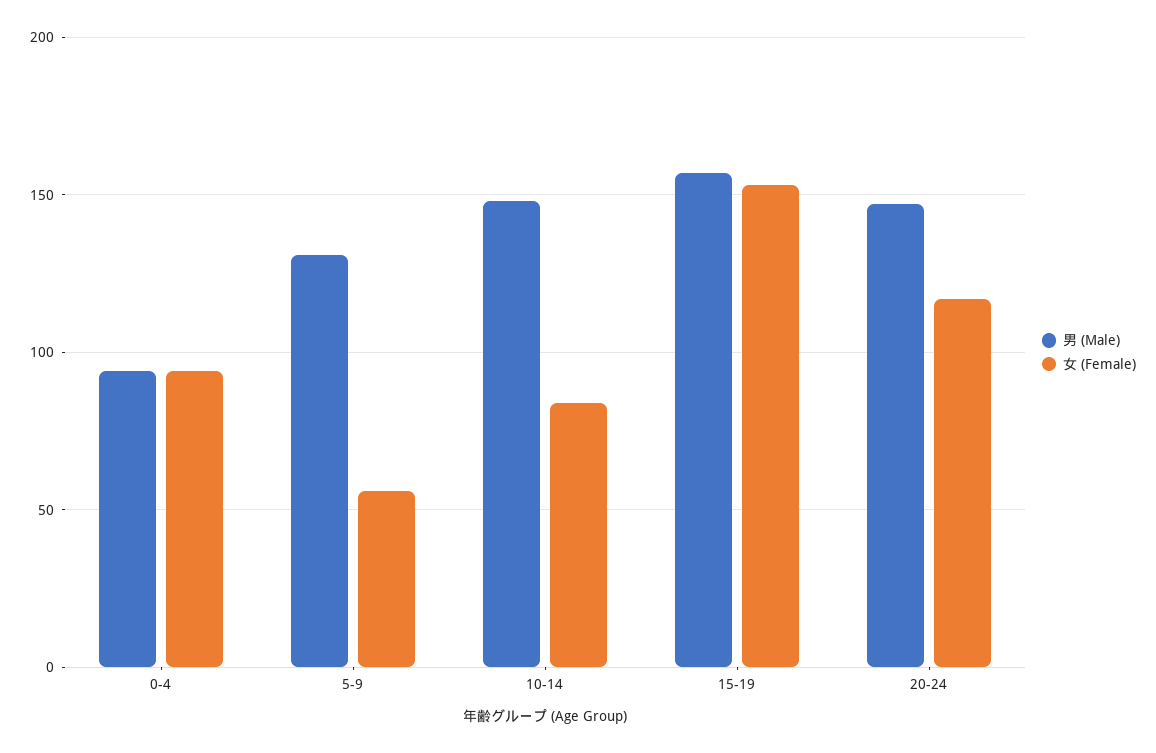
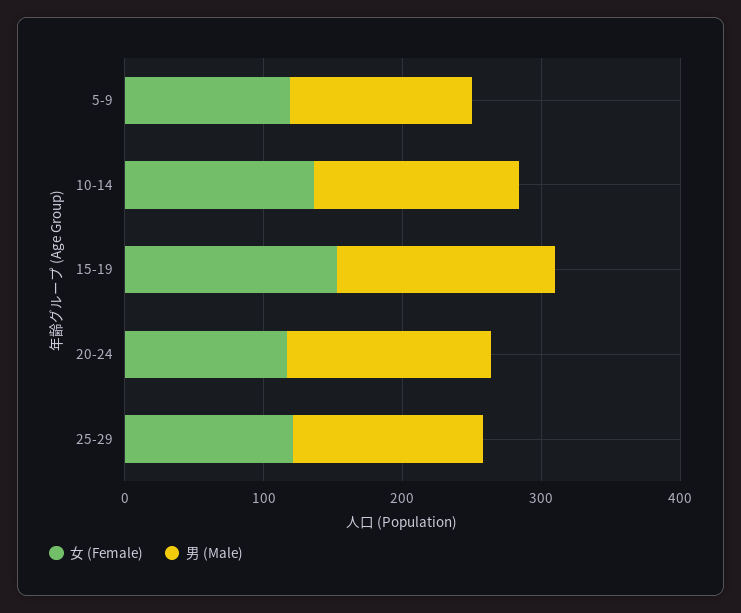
男 (Male), 0-4: 95 -> none
女 (Female), 0-4: 95 -> none
女 (Female), 5-9: 55 -> 120
女 (Female), 10-14: 85 -> 140
女 (Female), 25-29: none -> 120
男 (Male), 25-29: none -> 140

